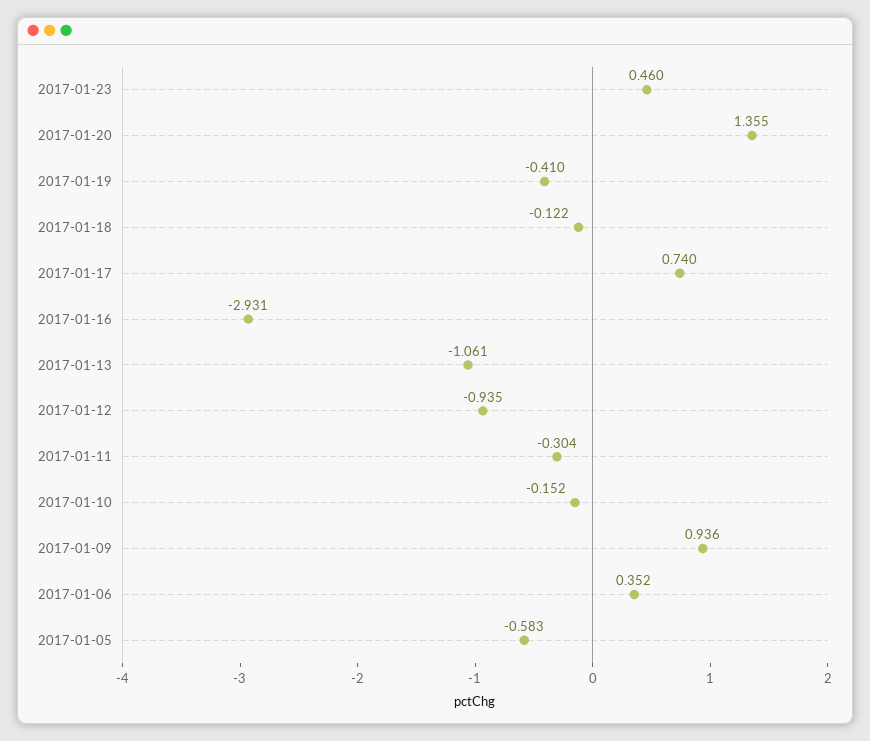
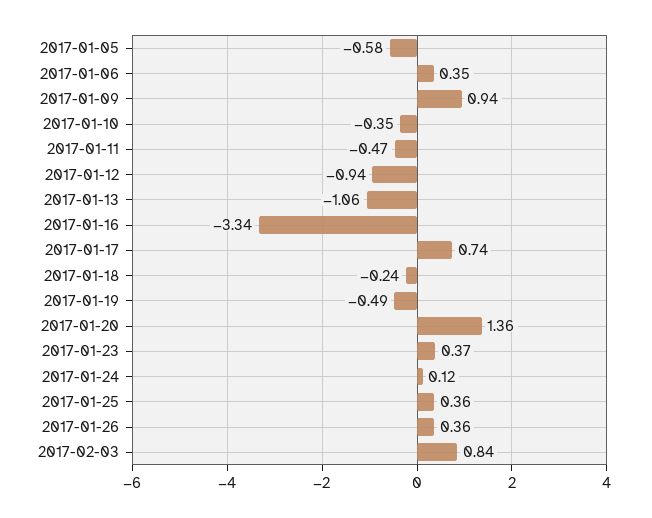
2017-01-23: 0.46 -> 0.37
2017-01-19: -0.41 -> -0.49
2017-01-18: -0.122 -> -0.24
2017-01-16: -2.931 -> -3.34
2017-01-11: -0.304 -> -0.47
2017-01-10: -0.152 -> -0.35
2017-01-24: none -> 0.12
2017-01-25: none -> 0.36
2017-01-26: none -> 0.36
2017-02-03: none -> 0.84

